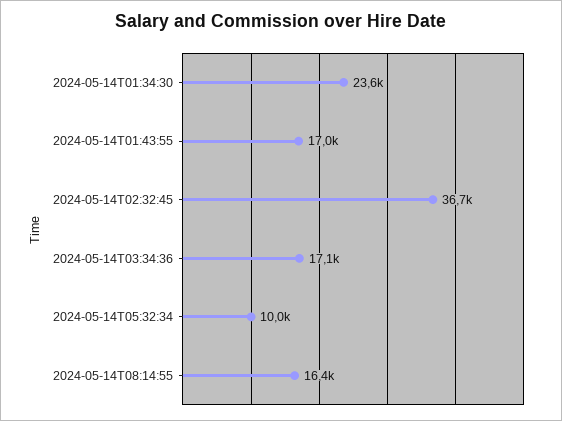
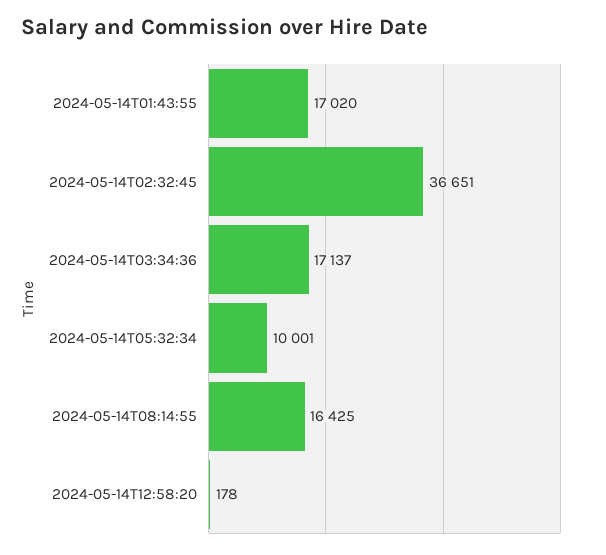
2024-05-14T01:34:30: 23600 -> none
2024-05-14T12:58:20: none -> 178

